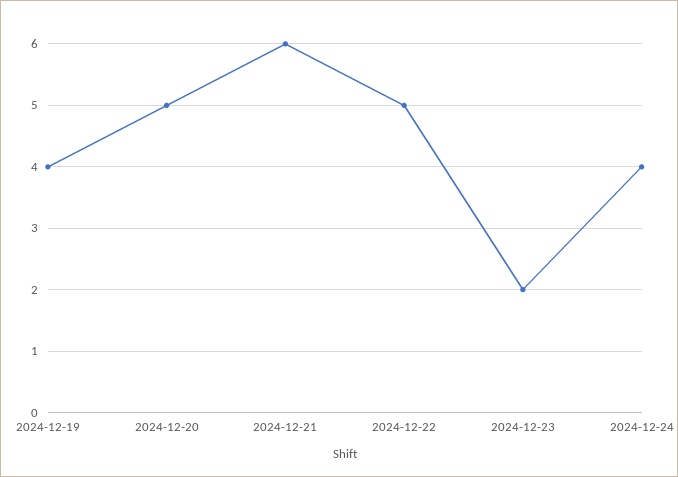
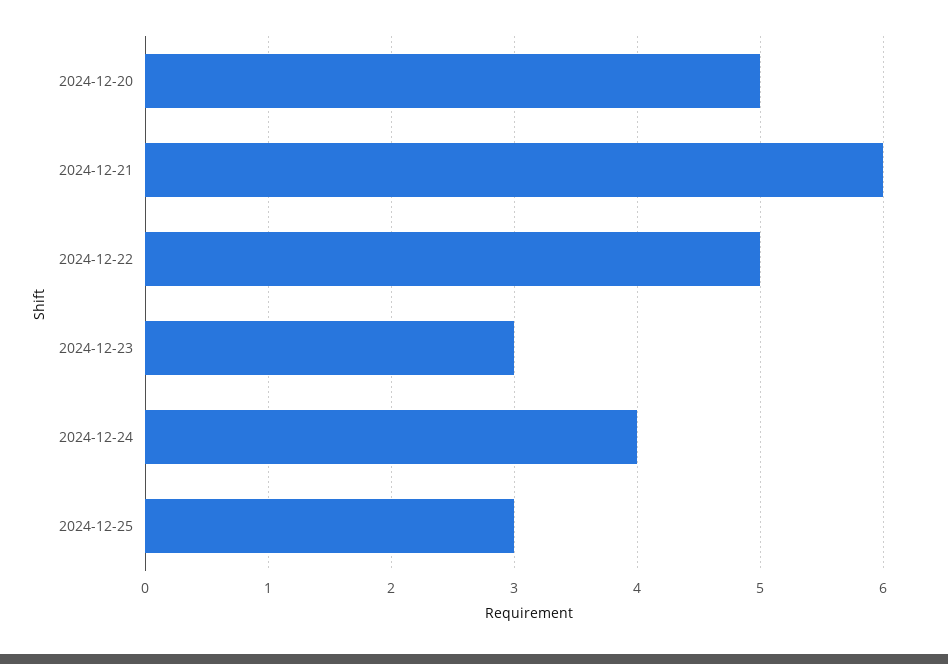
2024-12-19: 4 -> none
2024-12-23: 2 -> 3
2024-12-25: none -> 3

